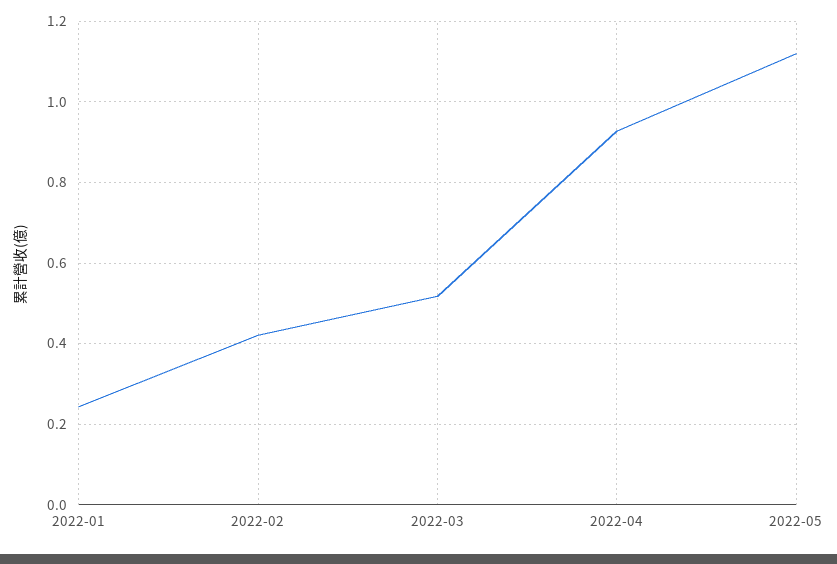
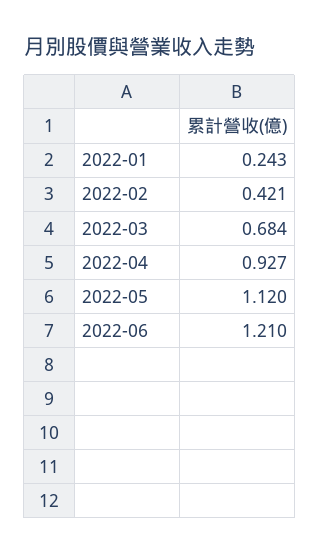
2022-03: 0.52 -> 0.684
2022-06: none -> 1.21

